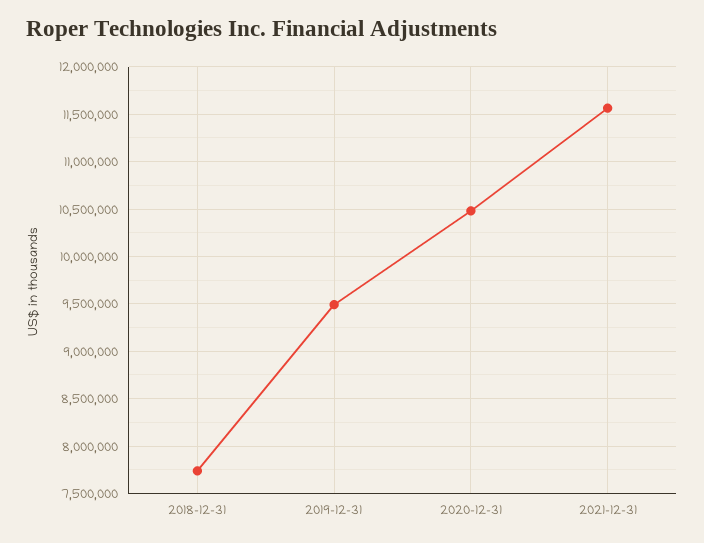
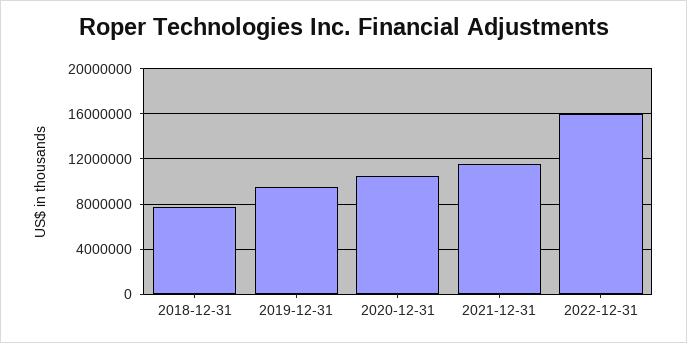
2022-12-31: none -> 16000000

